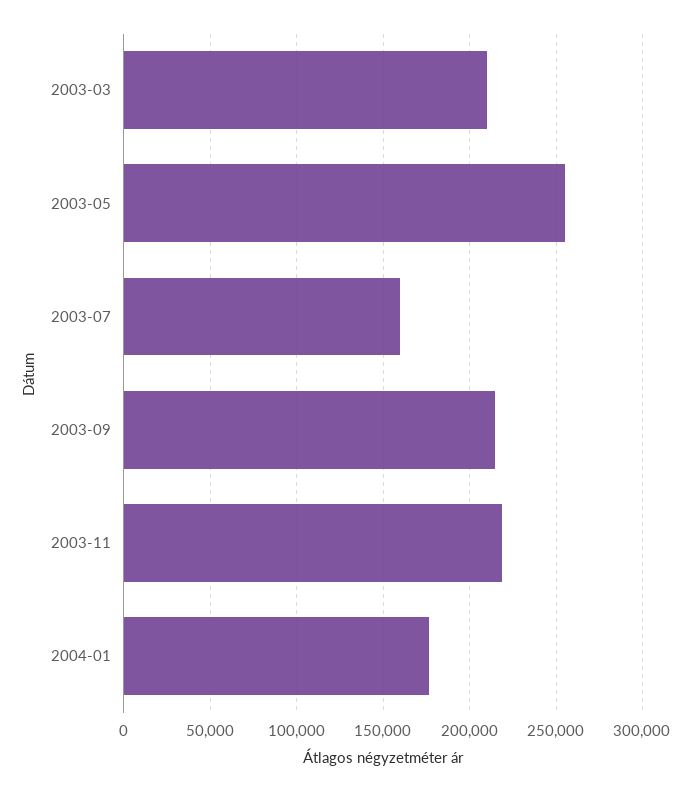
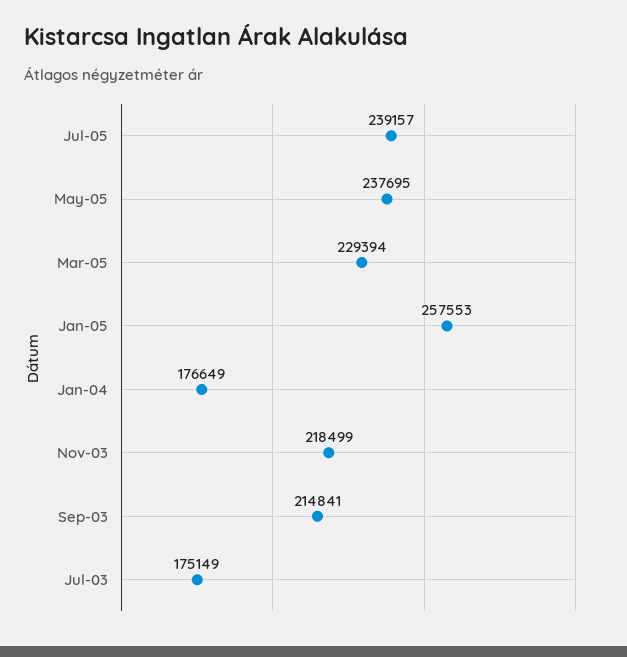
2003-03: 210000 -> none
2003-05: 255000 -> none
2003-07: 160000 -> 175149
Jul-05: none -> 239157
May-05: none -> 237695
Mar-05: none -> 229394
Jan-05: none -> 257553

